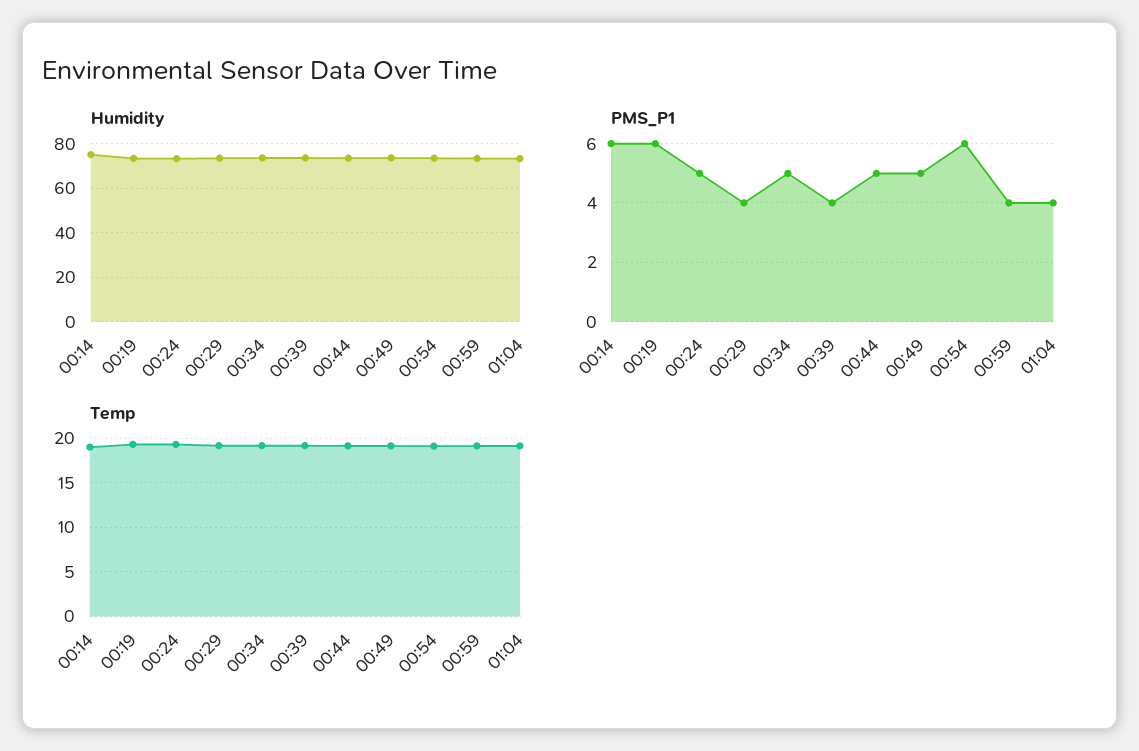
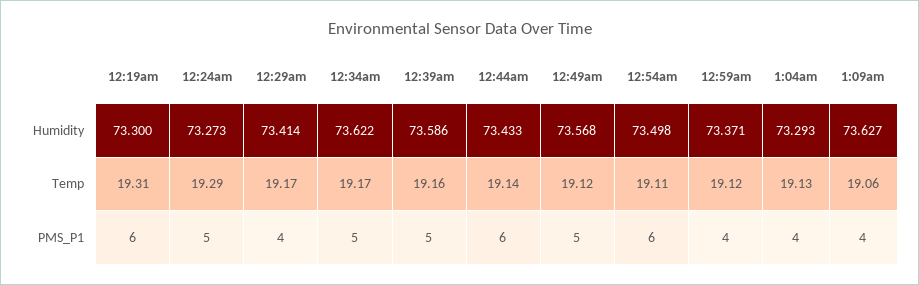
Humidity, 00:14: 75 -> none
PMS_P1, 00:14: 6 -> none
PMS_P1, 00:39: 4 -> 5
PMS_P1, 00:44: 5 -> 6
Temp, 00:14: 19 -> none
Humidity, 1:09am: none -> 73.627
Temp, 1:09am: none -> 19.06
PMS_P1, 1:09am: none -> 4

